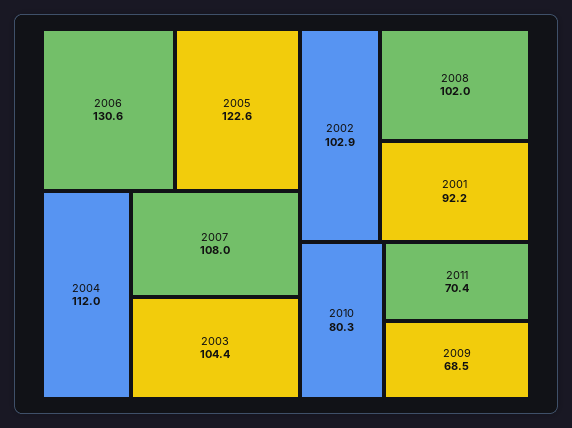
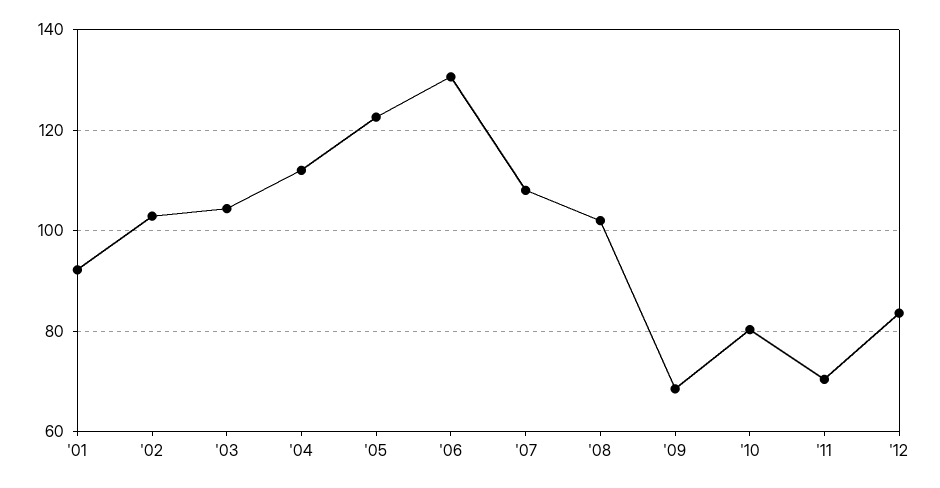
'12: none -> 84

